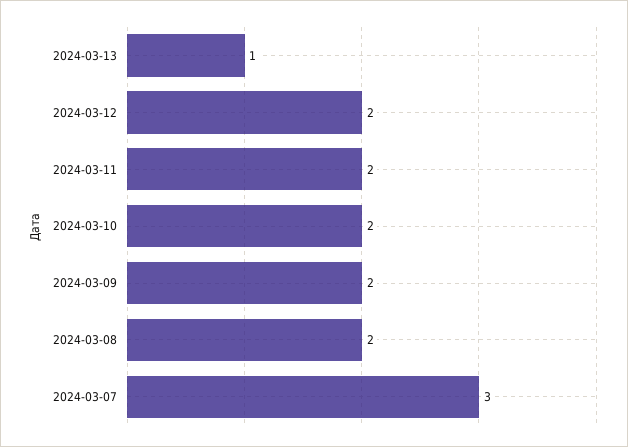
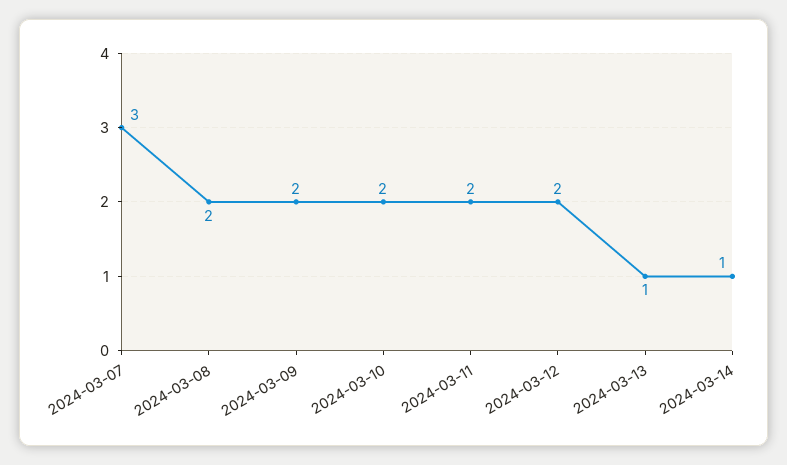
2024-03-14: none -> 1

